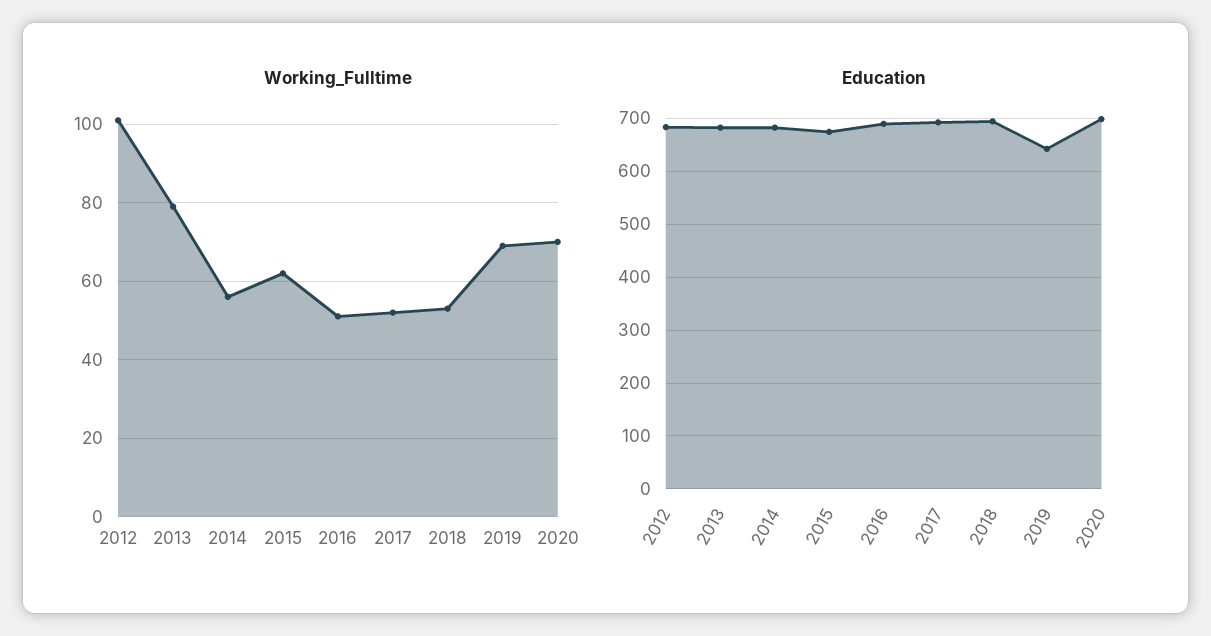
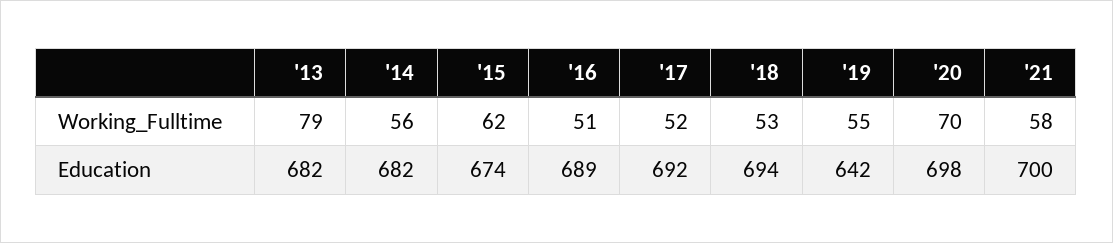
Working_Fulltime, 2012: 100 -> none
Working_Fulltime, 2019: 70 -> 55
Education, 2012: 680 -> none
Working_Fulltime, '21: none -> 58
Education, '21: none -> 700

